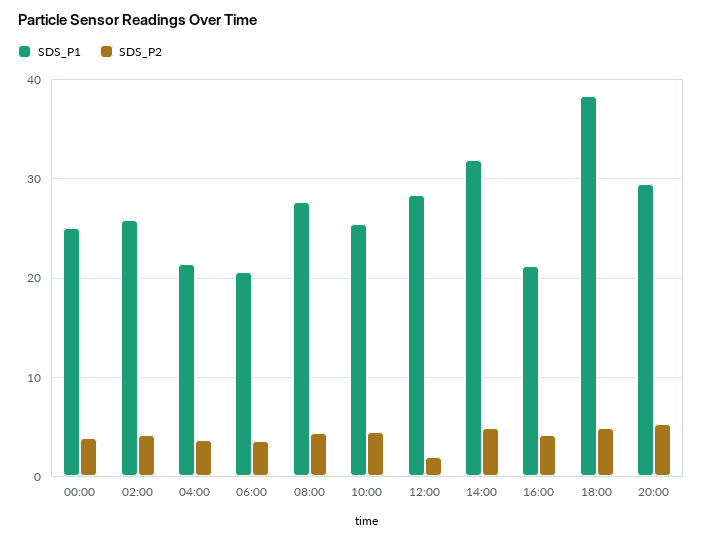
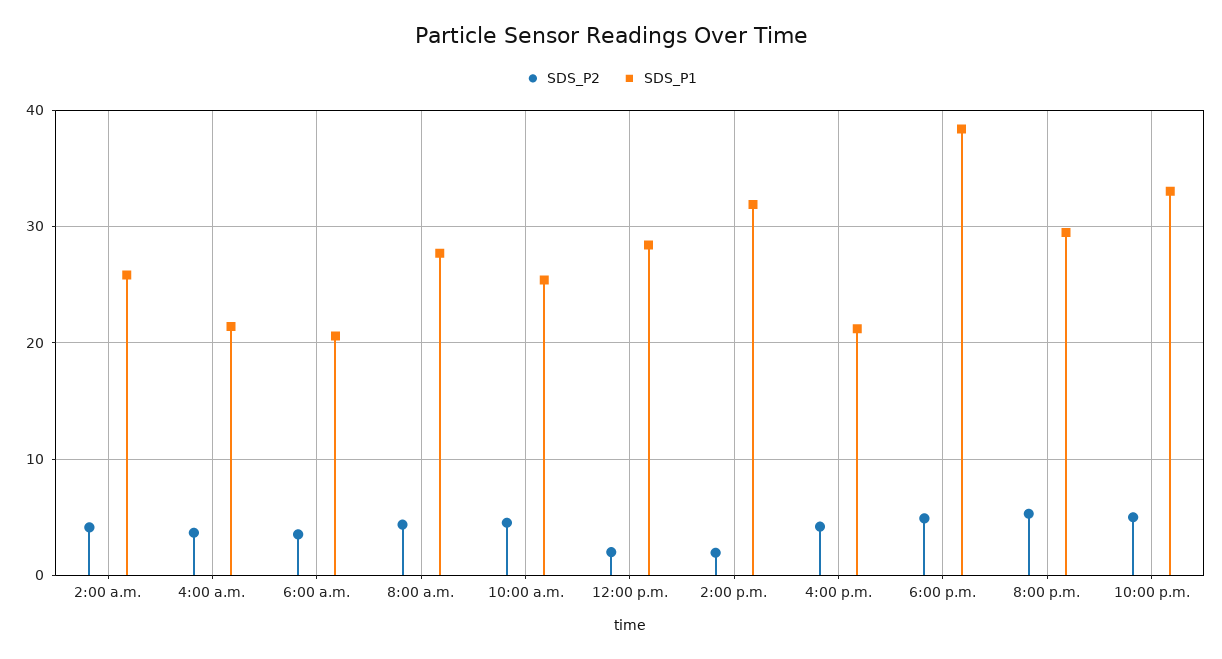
SDS_P1, 00:00: 25 -> none
SDS_P2, 00:00: 4 -> none
SDS_P2, 14:00: 5 -> 2
SDS_P2, 10:00 p.m.: none -> 5
SDS_P1, 10:00 p.m.: none -> 33

